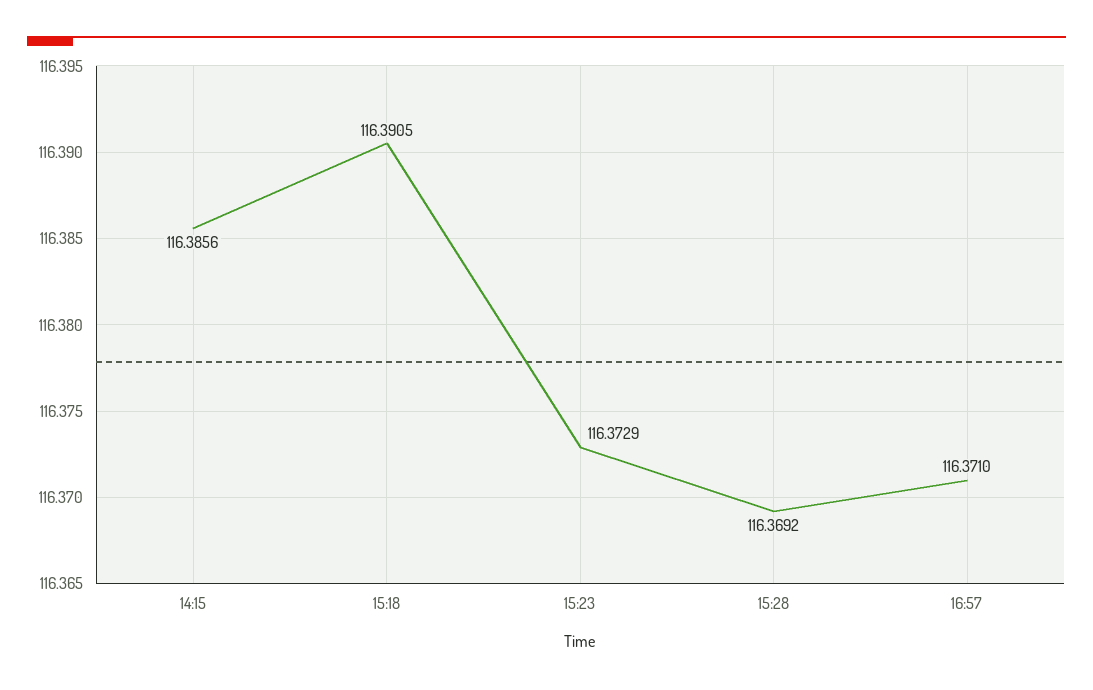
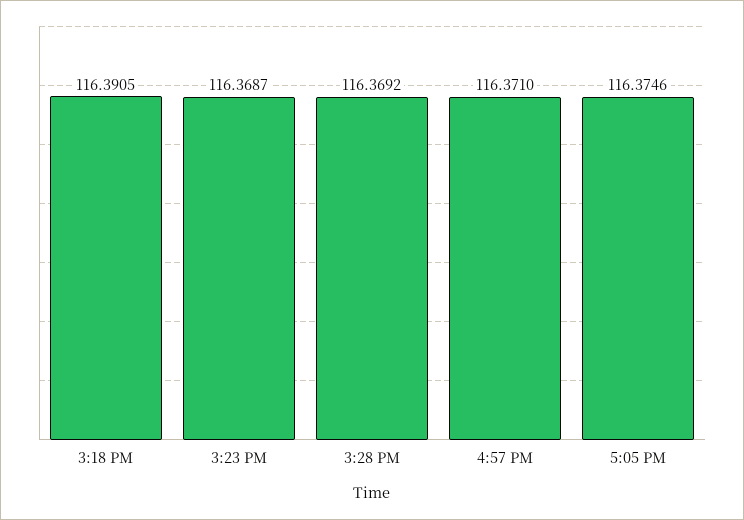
14:15: 116.3856 -> none
15:23: 116.3729 -> 116.3687
5:05 PM: none -> 116.3746

